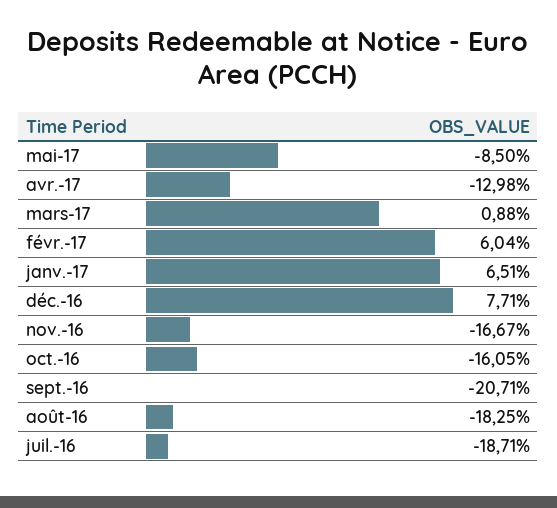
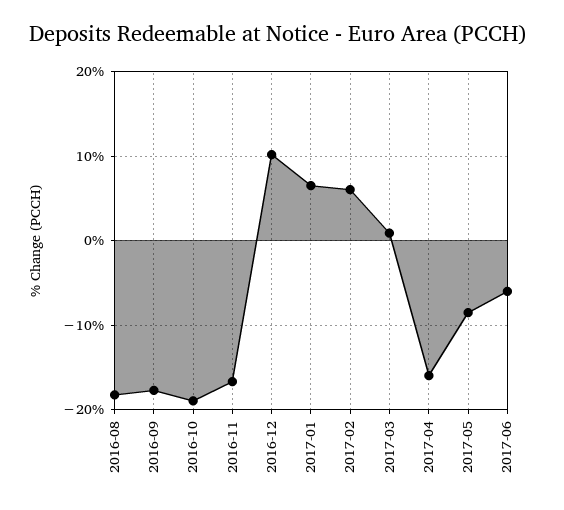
avr.-17: -12.98 -> -16
déc.-16: 7.71 -> 10
oct.-16: -16.05 -> -19
sept.-16: -20.71 -> -18
juil.-16: -18.71 -> none
2017-06: none -> -6

